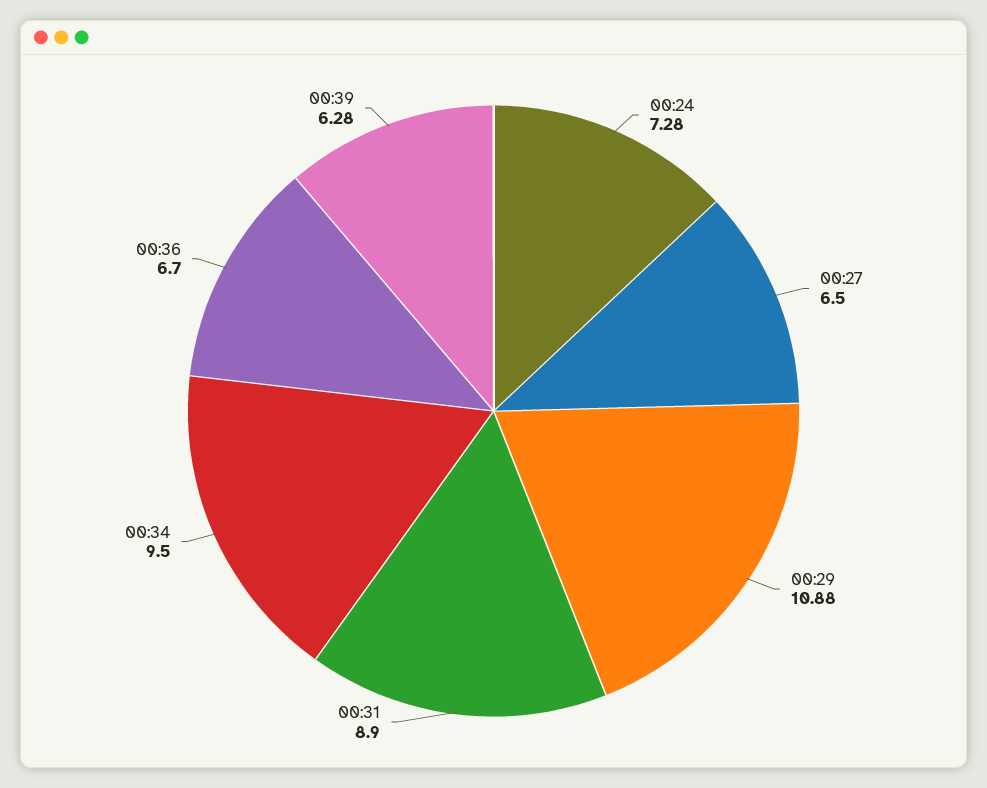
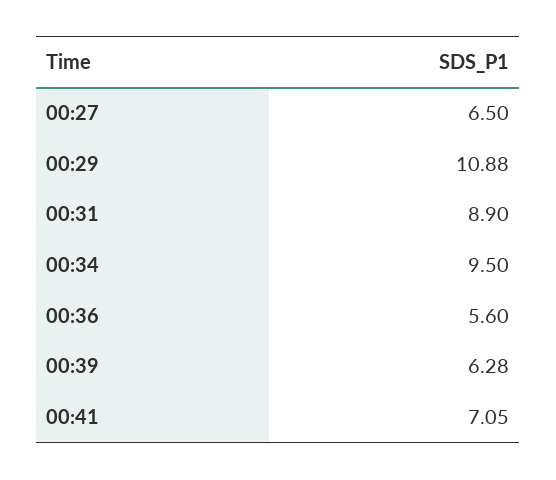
00:24: 7.28 -> none
00:36: 6.7 -> 5.6
00:41: none -> 7.05

